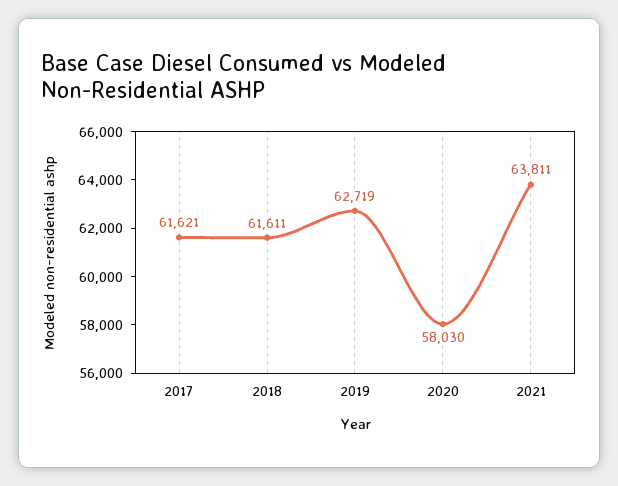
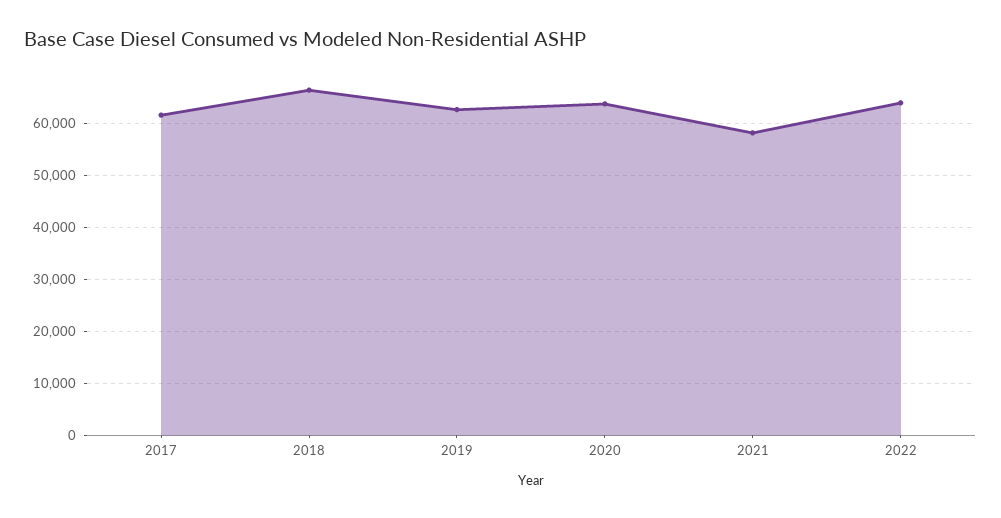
2018: 61611 -> 66000
2020: 58030 -> 64000
2021: 63811 -> 58000
2022: none -> 64000

